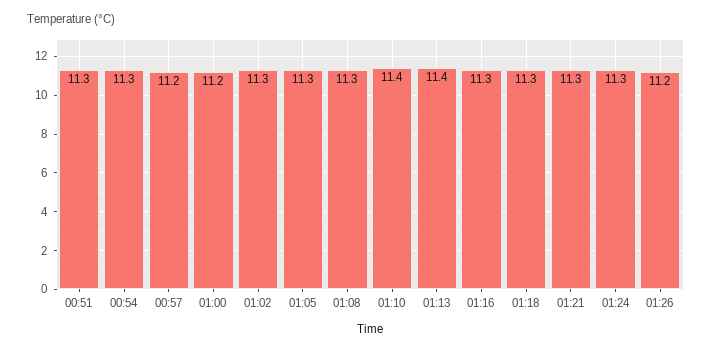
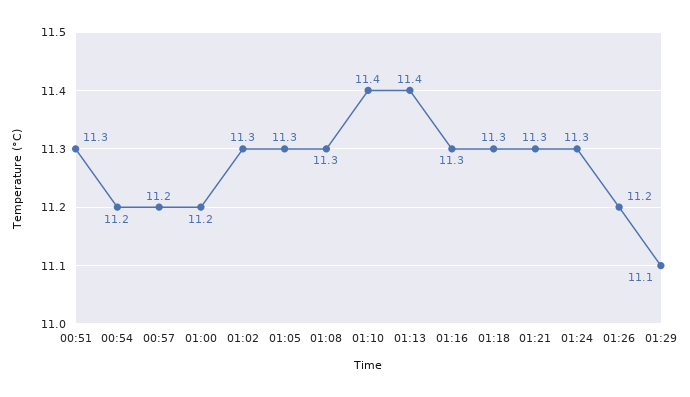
00:54: 11.3 -> 11.2
01:29: none -> 11.1

